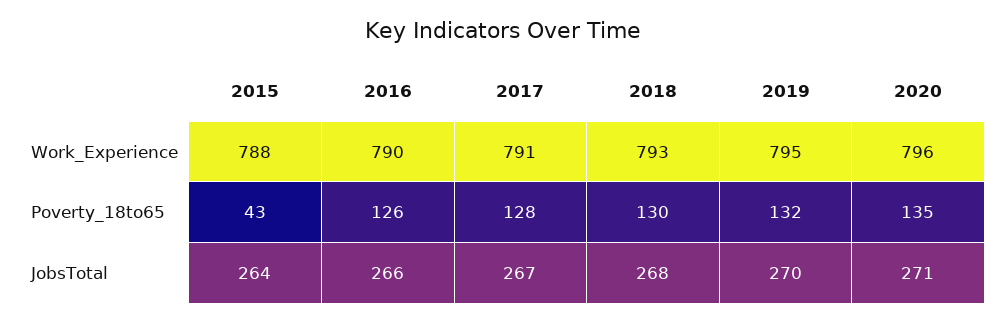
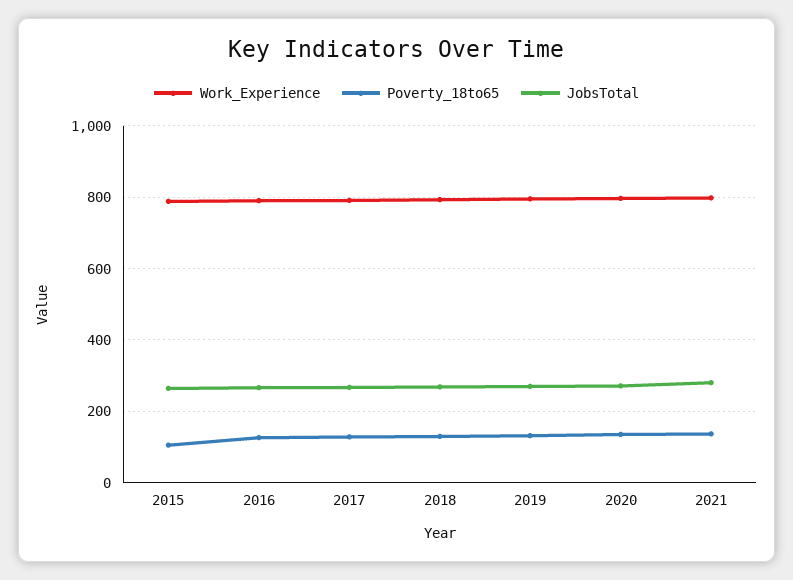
Poverty_18to65, 2015: 43 -> 100
Work_Experience, 2021: none -> 800
Poverty_18to65, 2021: none -> 140
JobsTotal, 2021: none -> 280

